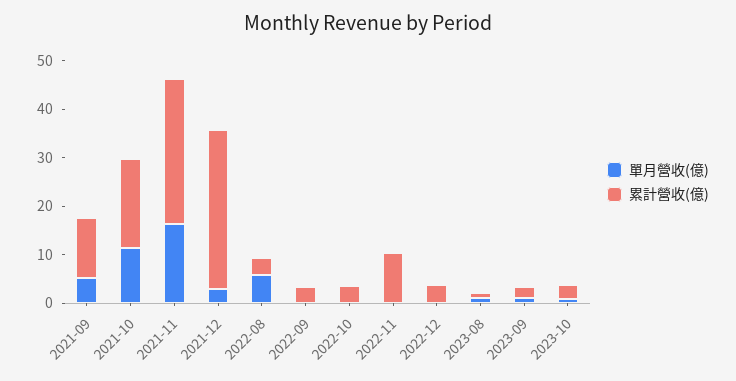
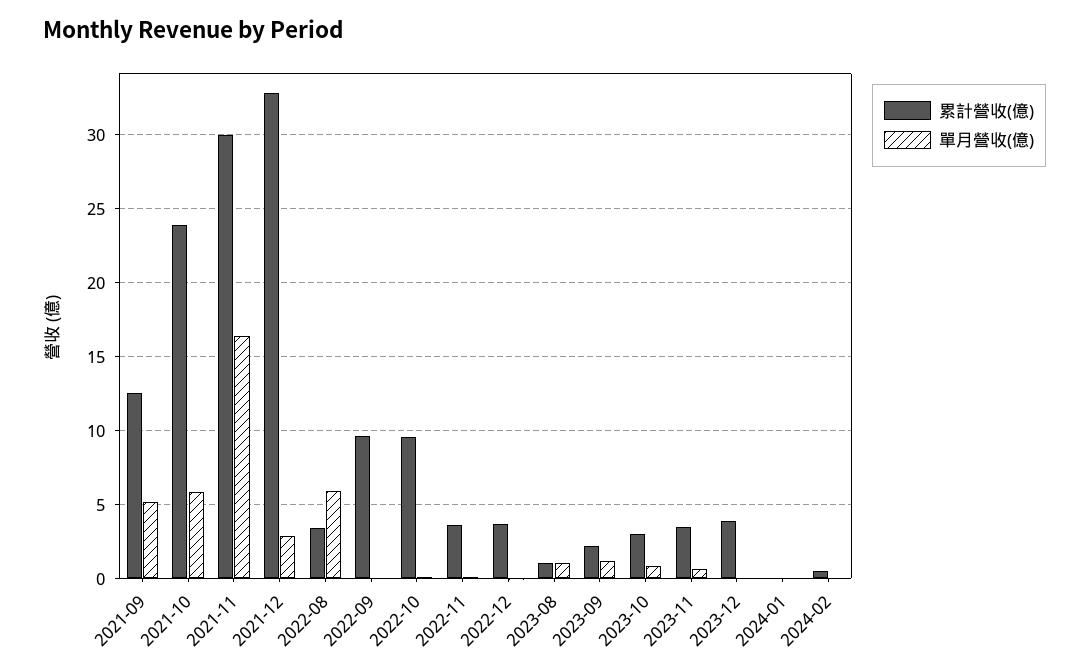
單月營收(億), 2021-10: 12 -> 6
累計營收(億), 2021-10: 18 -> 24
累計營收(億), 2022-09: 4 -> 9.5
累計營收(億), 2022-10: 4 -> 9.5
累計營收(億), 2022-11: 10 -> 3.5
累計營收(億), 2023-11: none -> 3.5
單月營收(億), 2023-11: none -> 0.5
累計營收(億), 2023-12: none -> 4
單月營收(億), 2023-12: none -> 0
累計營收(億), 2024-01: none -> 0
單月營收(億), 2024-01: none -> 0
累計營收(億), 2024-02: none -> 0.5
單月營收(億), 2024-02: none -> 0

